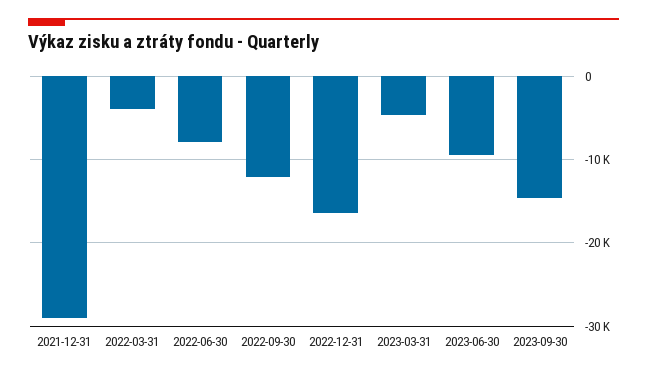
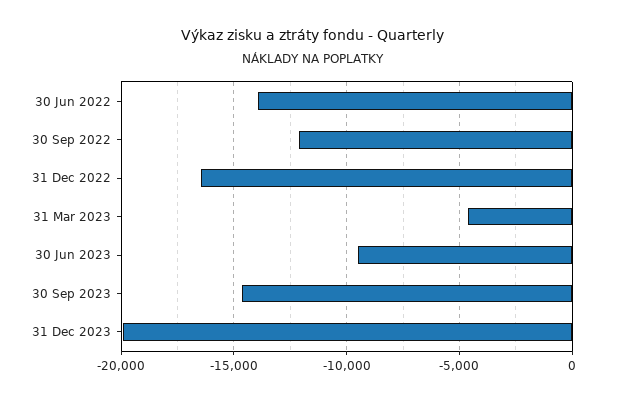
2021-12-31: -29000 -> none
2022-03-31: -4000 -> none
2022-06-30: -8000 -> -14000
31 Dec 2023: none -> -20000

